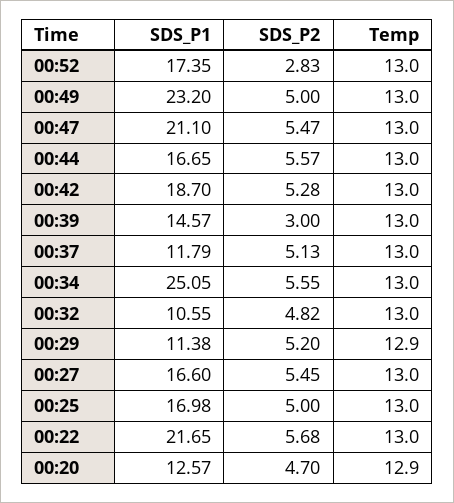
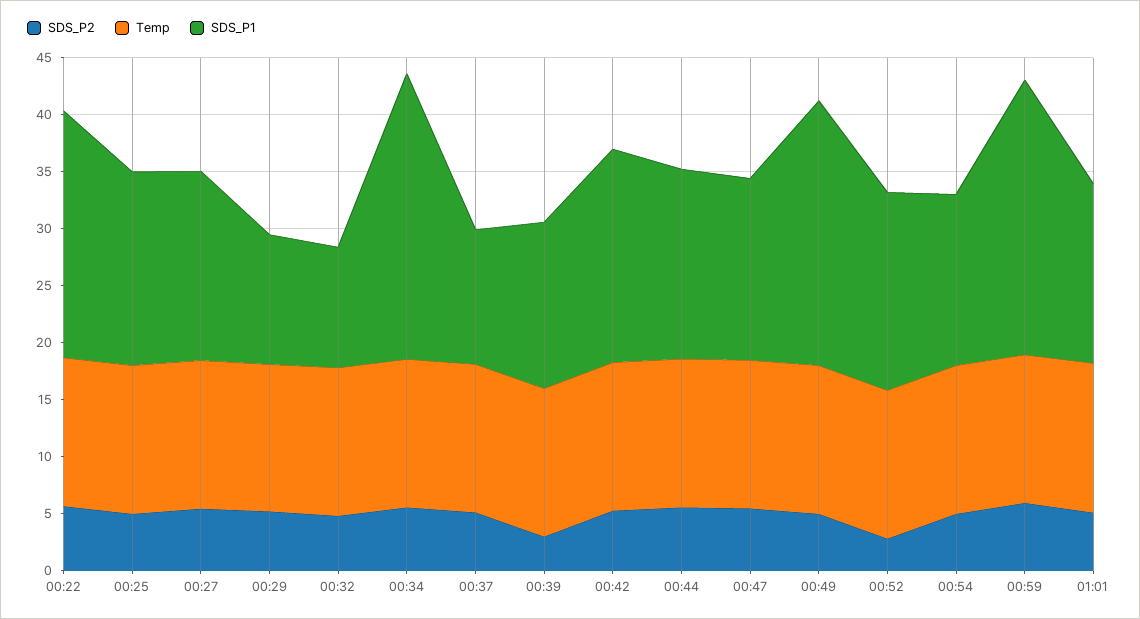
SDS_P1, 00:47: 21.1 -> 16
SDS_P1, 00:20: 12.57 -> none
SDS_P2, 00:20: 4.7 -> none
Temp, 00:20: 12.9 -> none
SDS_P2, 00:54: none -> 5
Temp, 00:54: none -> 13
SDS_P1, 00:54: none -> 15
SDS_P2, 00:59: none -> 6
Temp, 00:59: none -> 13
SDS_P1, 00:59: none -> 24
SDS_P2, 01:01: none -> 5
Temp, 01:01: none -> 13
SDS_P1, 01:01: none -> 16

